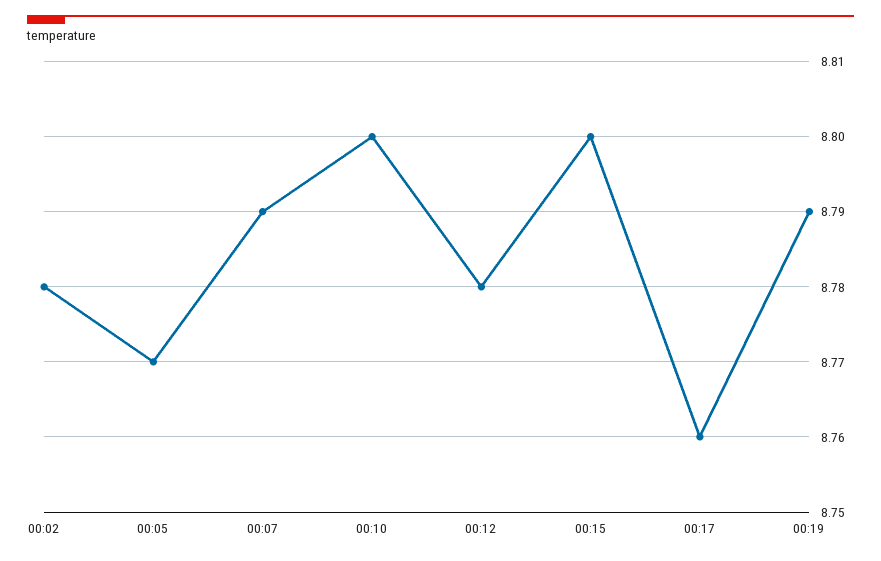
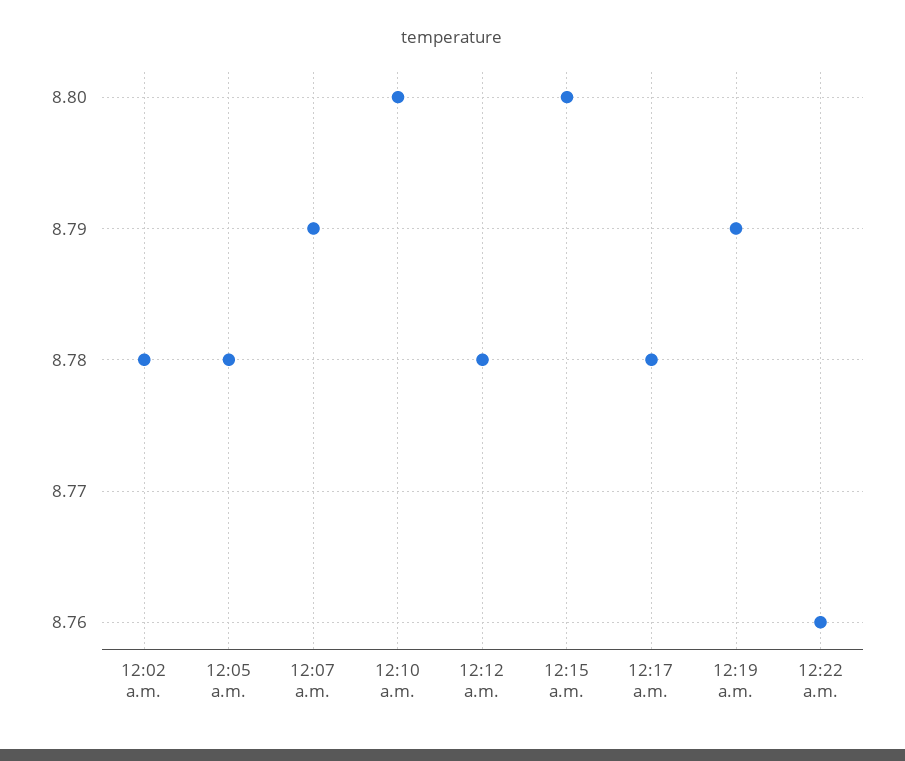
00:05: 8.77 -> 8.78
00:17: 8.76 -> 8.78
12:22 a.m.: none -> 8.76

